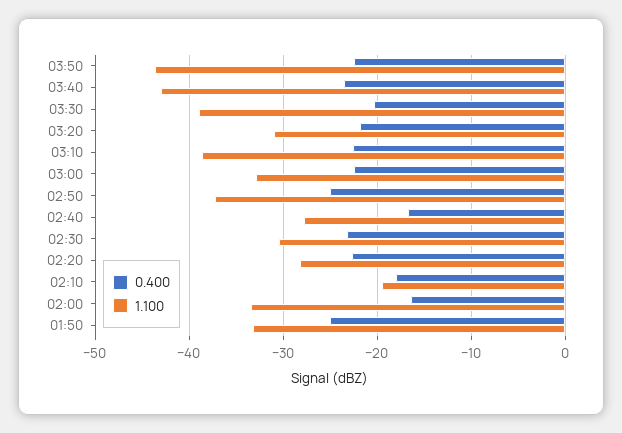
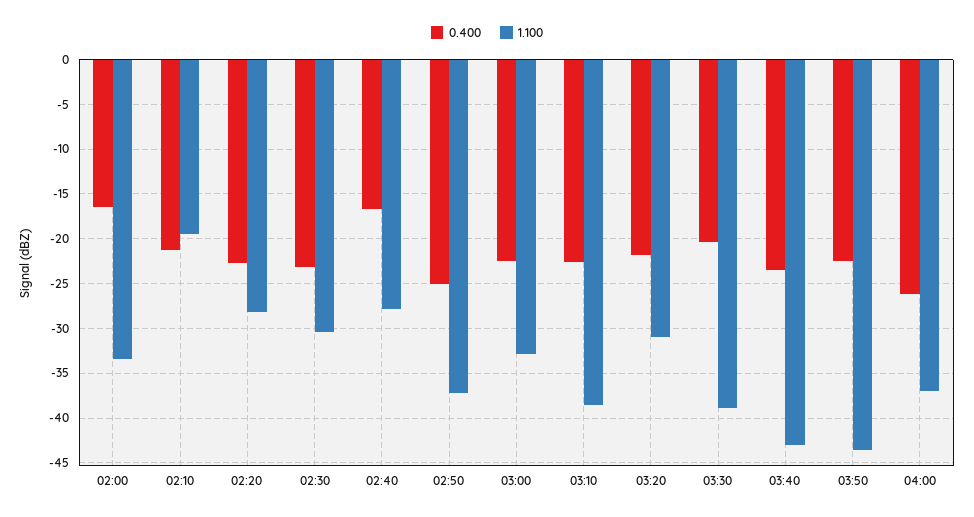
0.400, 02:10: -18 -> -21
0.400, 01:50: -25 -> none
1.100, 01:50: -33 -> none
0.400, 04:00: none -> -26
1.100, 04:00: none -> -37

